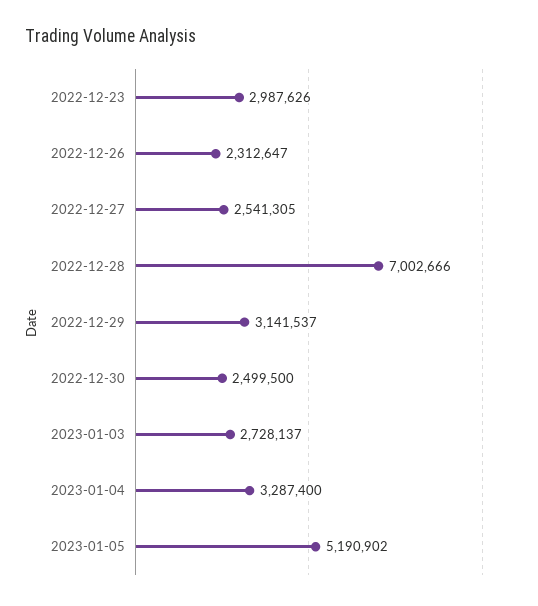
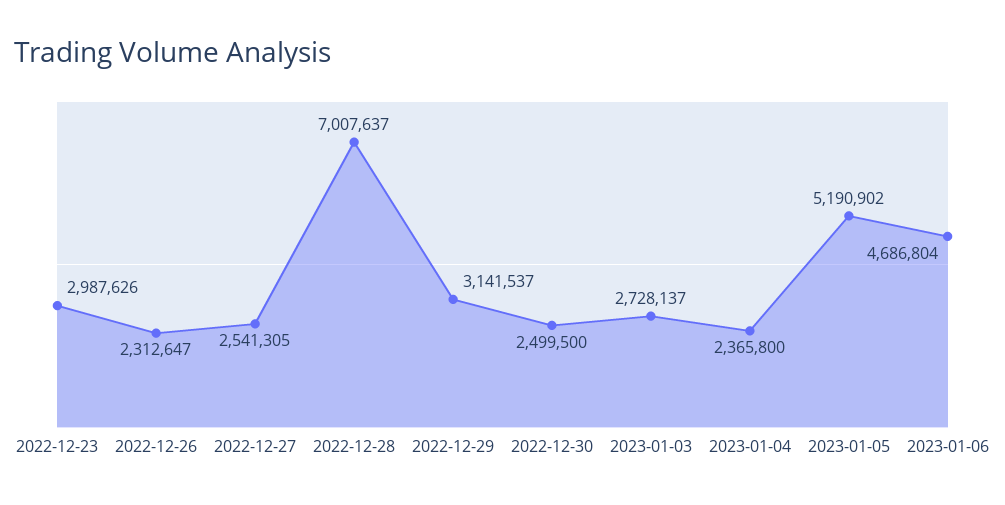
2022-12-28: 7002666 -> 7007637
2023-01-04: 3287400 -> 2365800
2023-01-06: none -> 4686804

